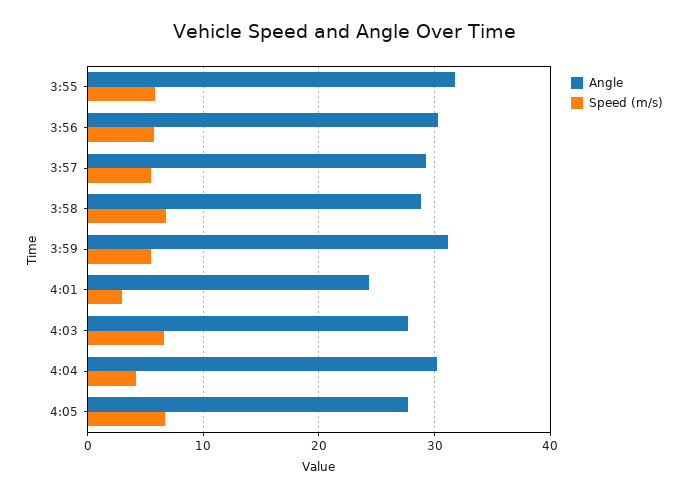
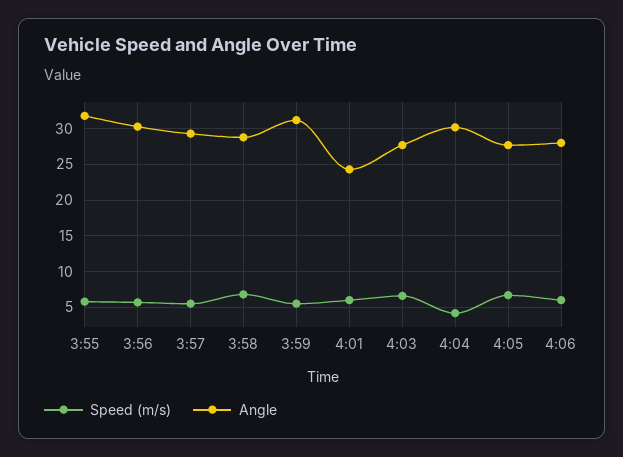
Speed (m/s), 4:01: 3 -> 6
Speed (m/s), 4:06: none -> 6
Angle, 4:06: none -> 28

